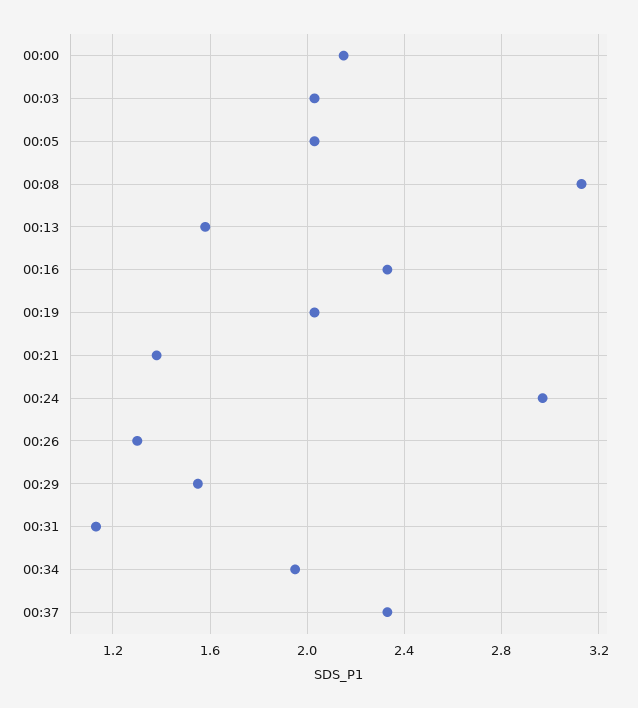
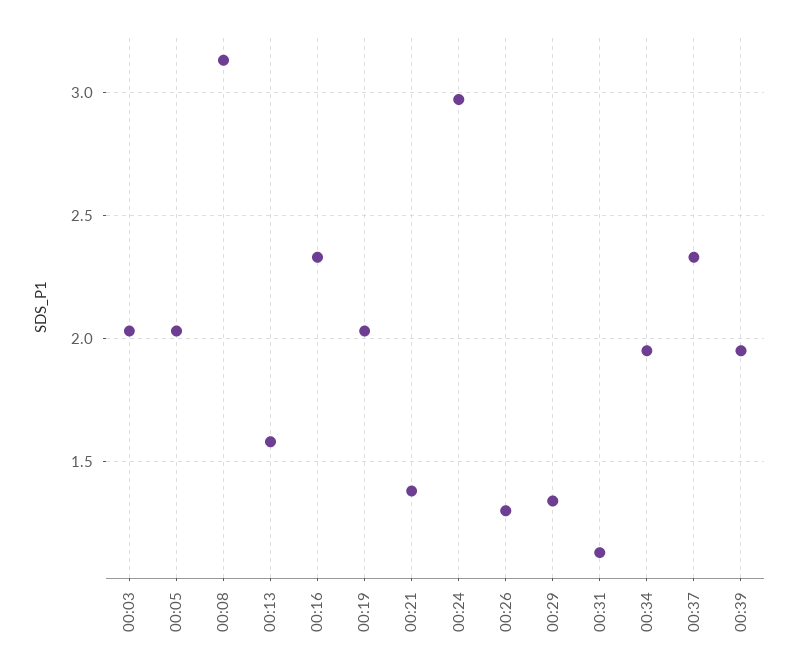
00:00: 2.15 -> none
00:29: 1.55 -> 1.35
00:39: none -> 1.95

